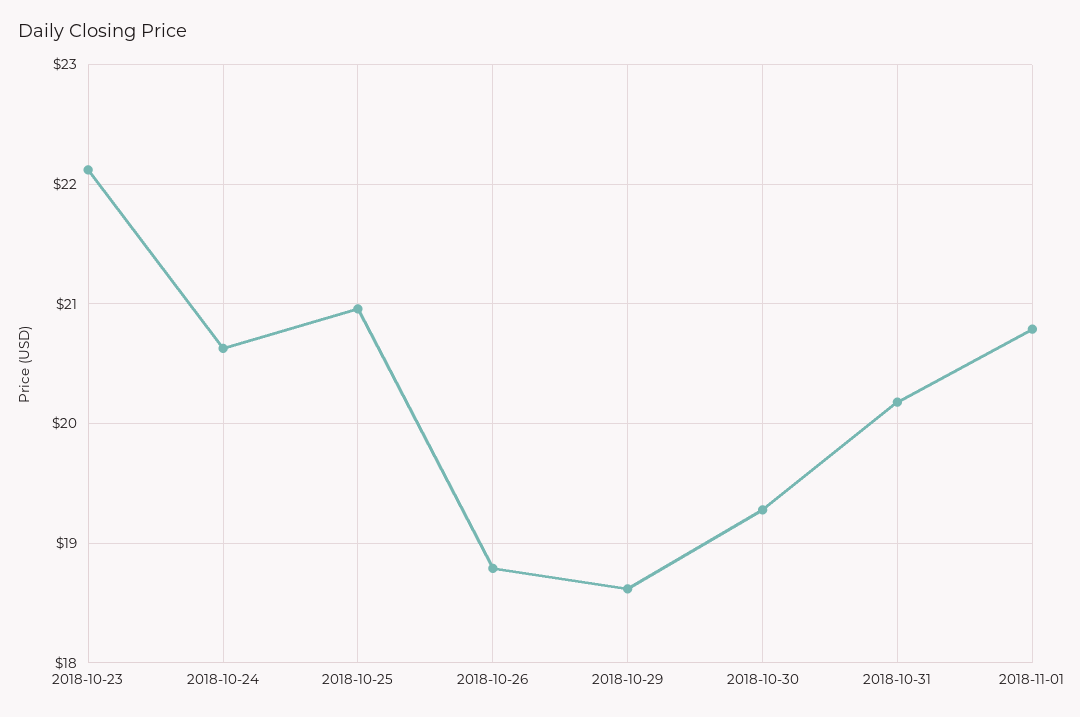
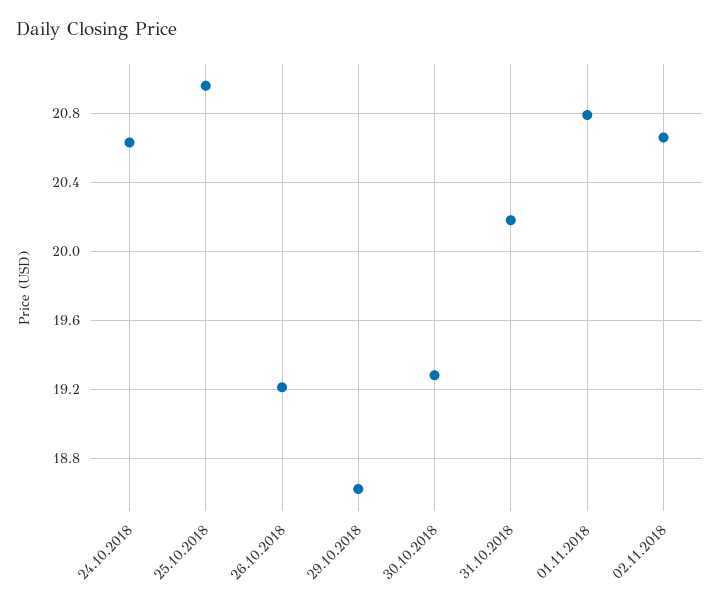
2018-10-23: 22.1 -> none
2018-10-26: 18.8 -> 19.2
02.11.2018: none -> 20.65

